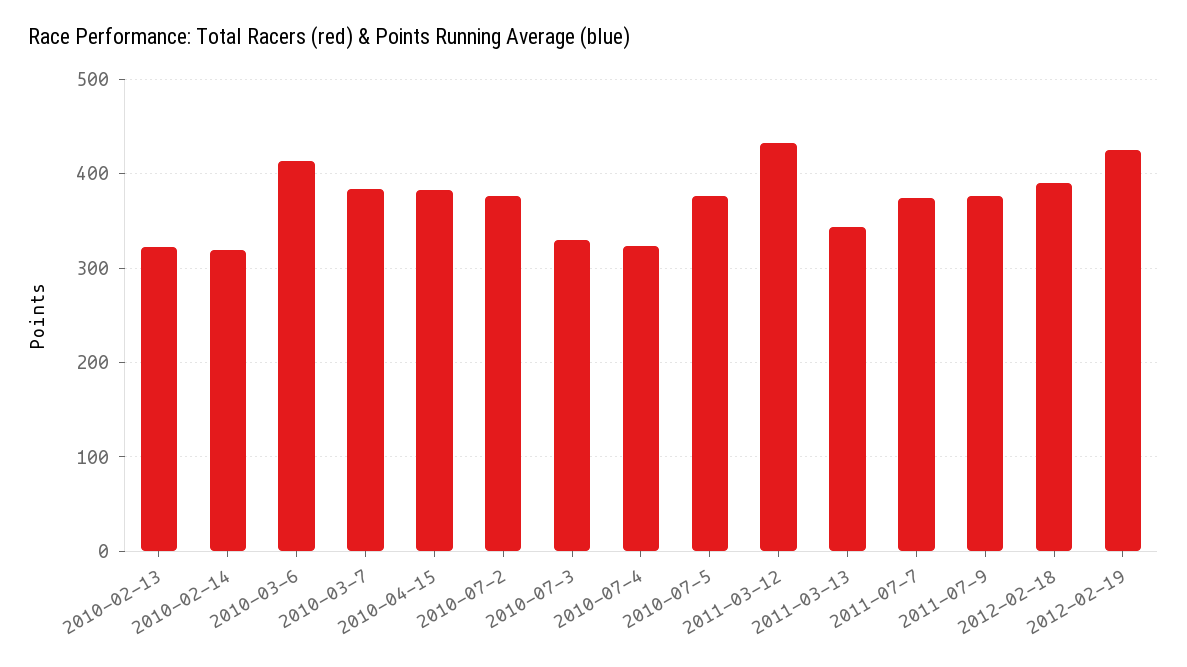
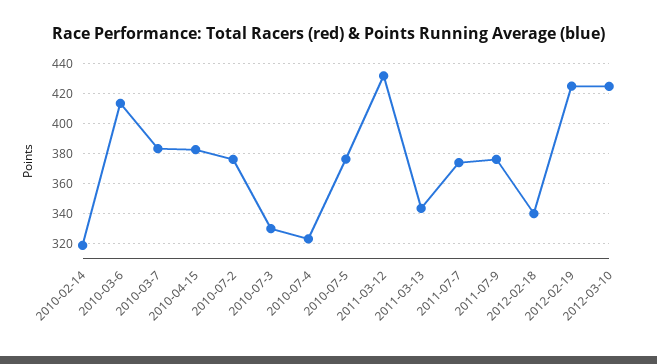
2010-02-13: 320 -> none
2012-02-18: 390 -> 340
2012-03-10: none -> 425

